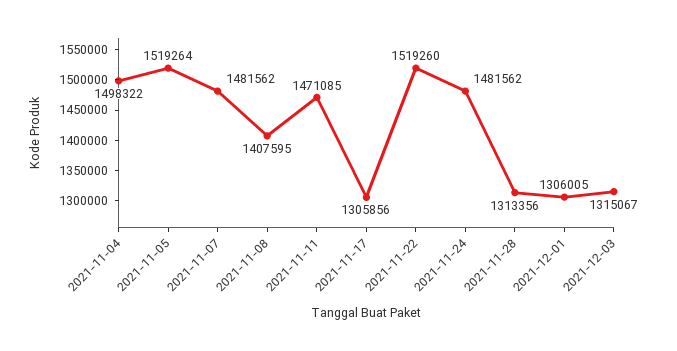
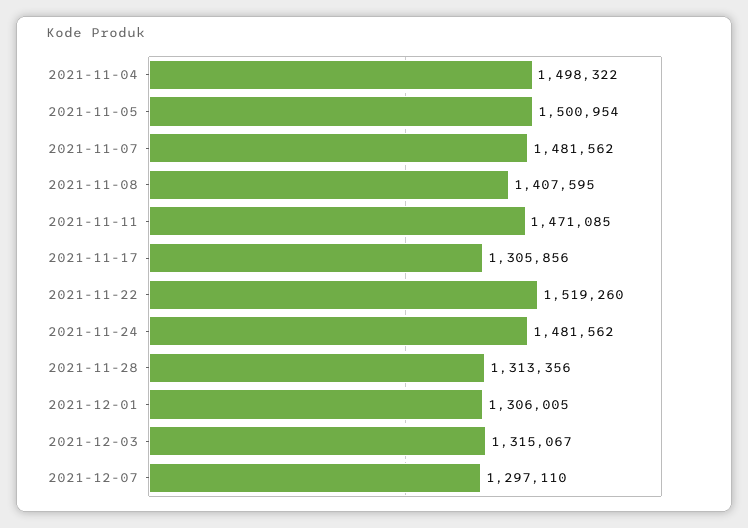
2021-11-05: 1519264 -> 1500954
2021-12-07: none -> 1297110

